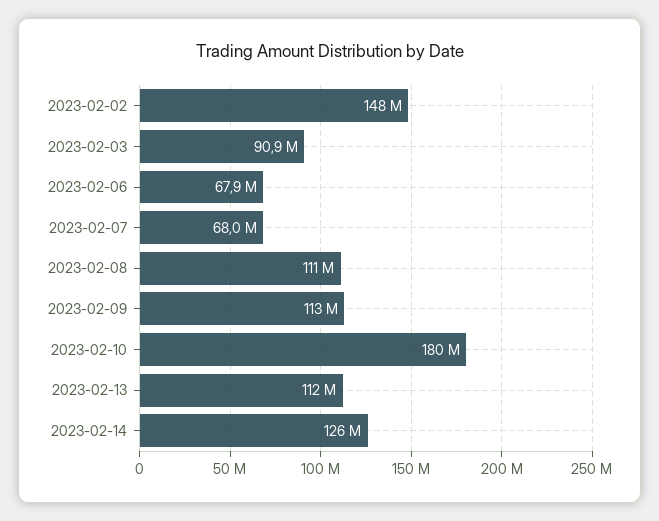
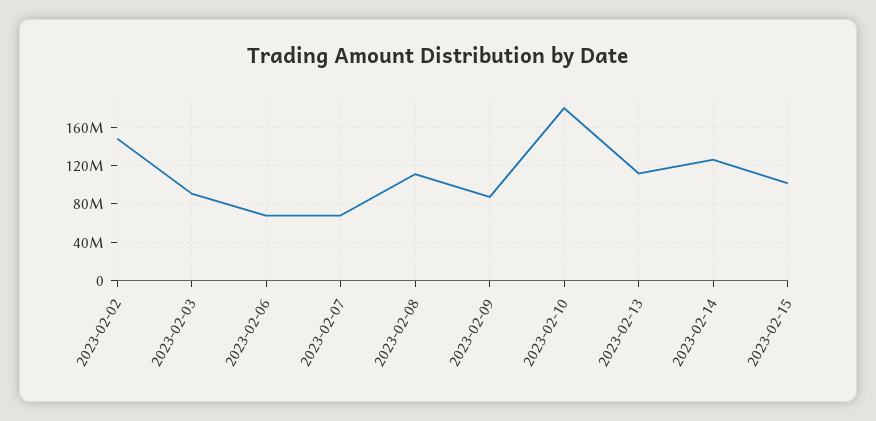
2023-02-09: 113000000 -> 90000000
2023-02-15: none -> 100000000

